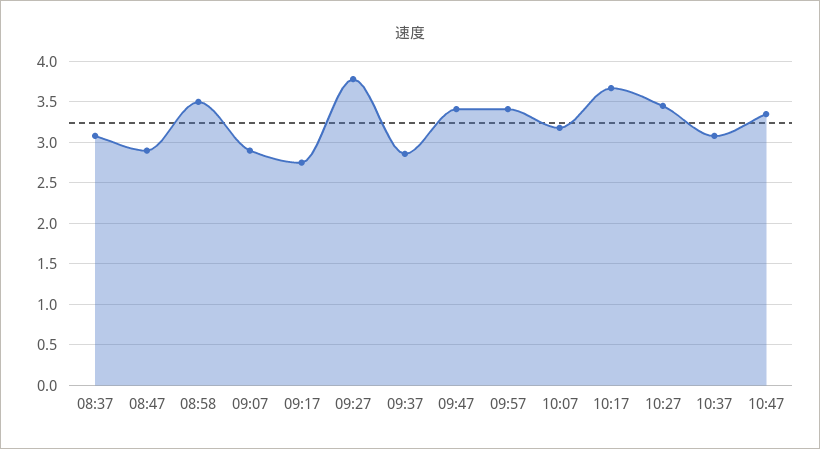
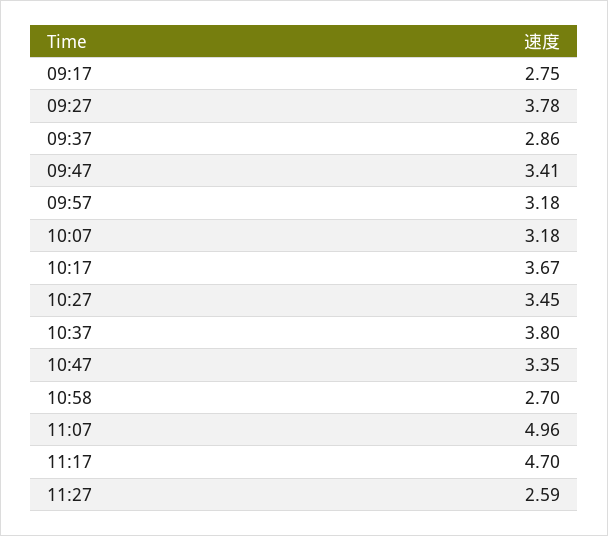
08:37: 3.1 -> none
08:47: 2.9 -> none
08:58: 3.5 -> none
09:07: 2.9 -> none
09:57: 3.4 -> 3.18
10:37: 3.1 -> 3.8
10:58: none -> 2.7
11:07: none -> 4.96
11:17: none -> 4.7
11:27: none -> 2.59

